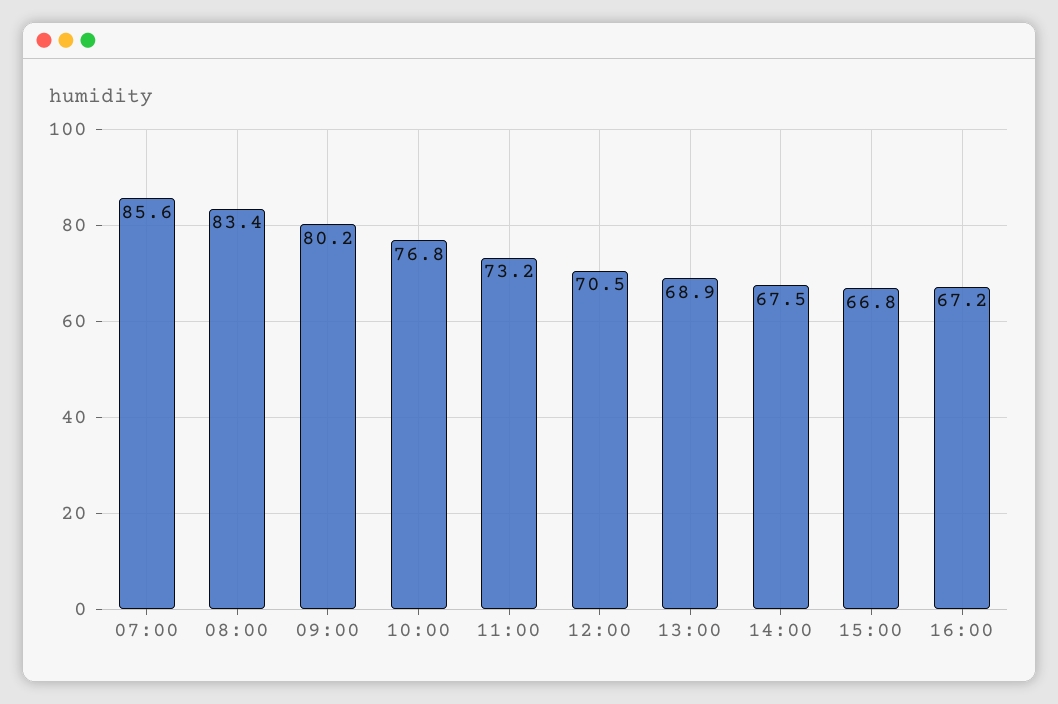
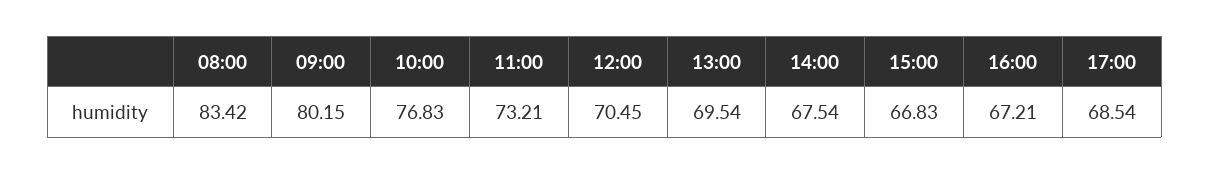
07:00: 85.6 -> none
13:00: 68.9 -> 69.54
17:00: none -> 68.54

